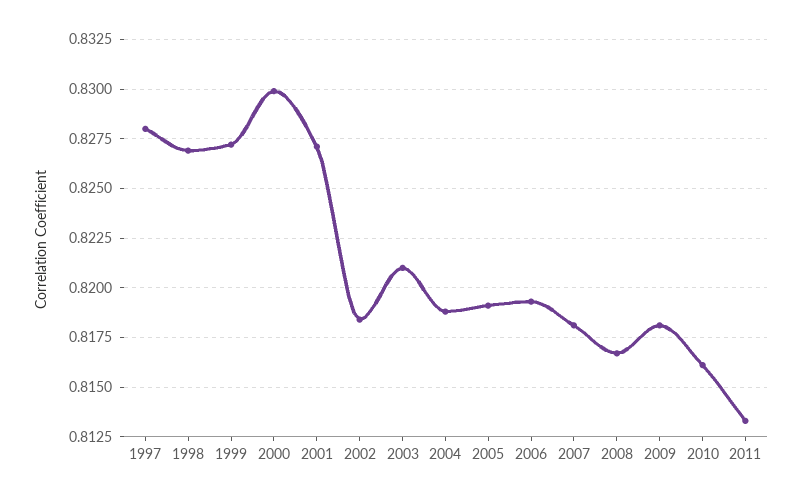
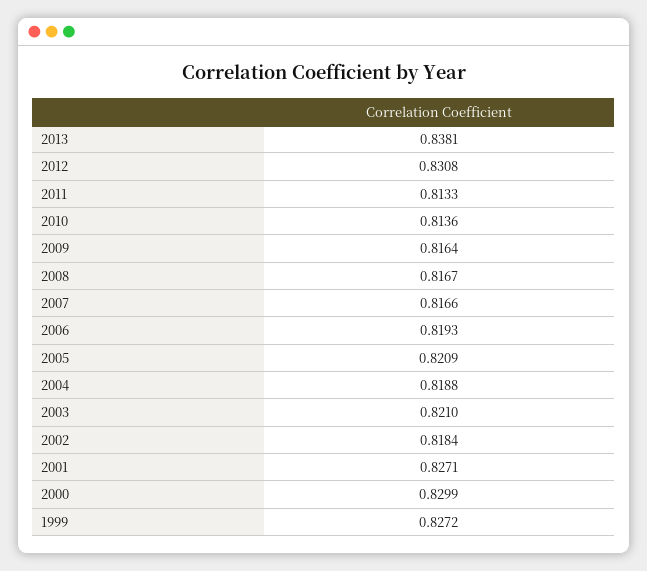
1997: 0.828 -> none
1998: 0.827 -> none
2005: 0.819 -> 0.8209
2007: 0.818 -> 0.8166
2009: 0.818 -> 0.8164
2010: 0.816 -> 0.8136
2013: none -> 0.8381
2012: none -> 0.8308

